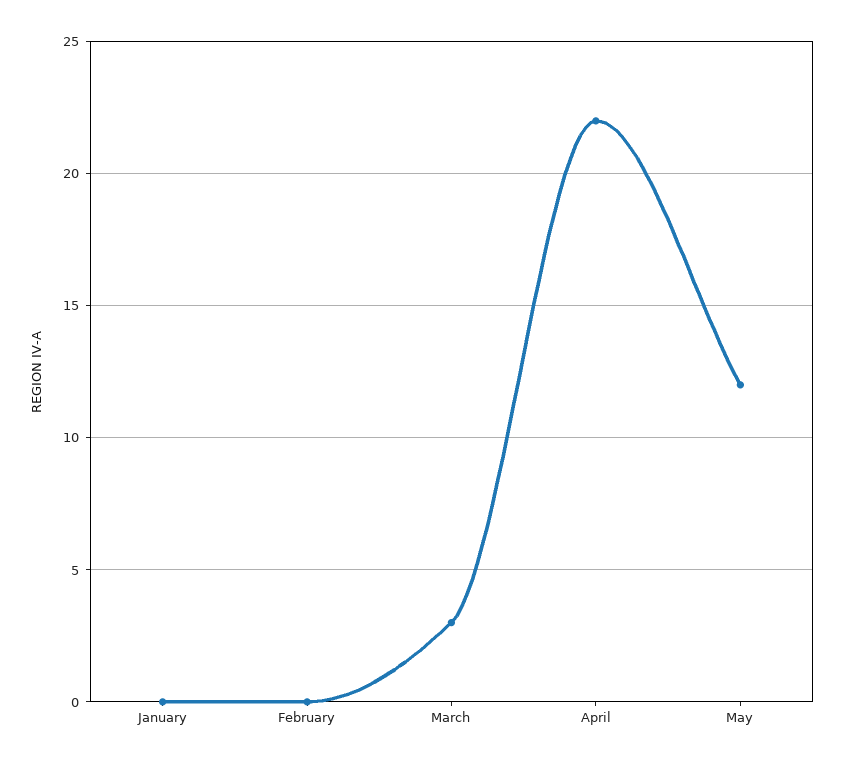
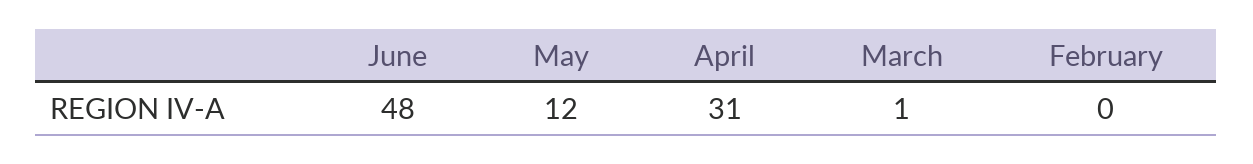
January: 0 -> none
March: 3 -> 1
April: 22 -> 31
June: none -> 48

